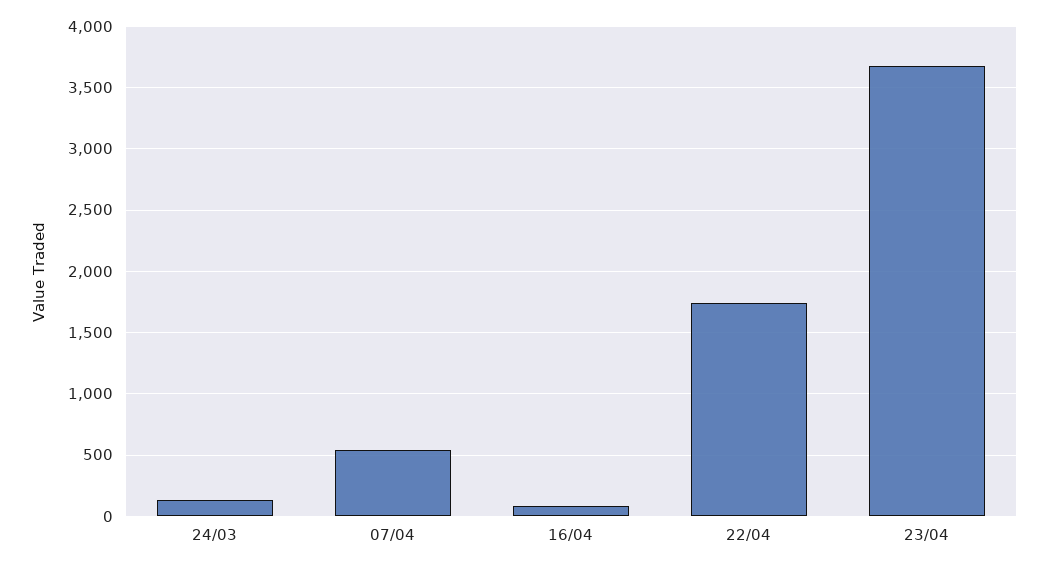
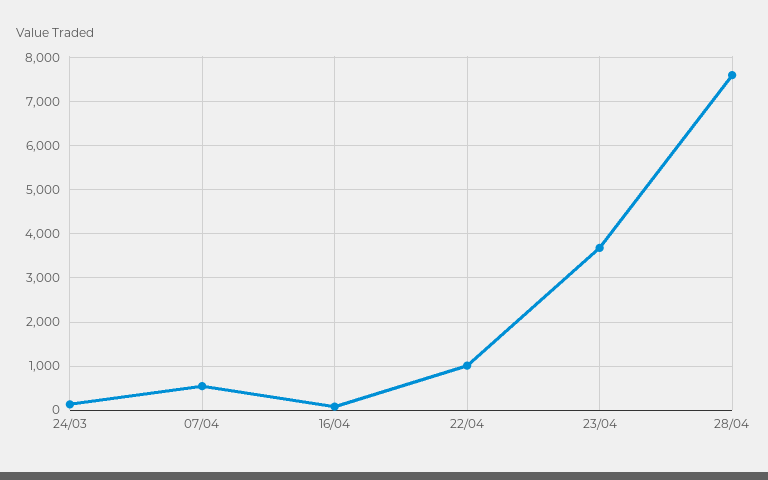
22/04: 1750 -> 1000
28/04: none -> 7600

